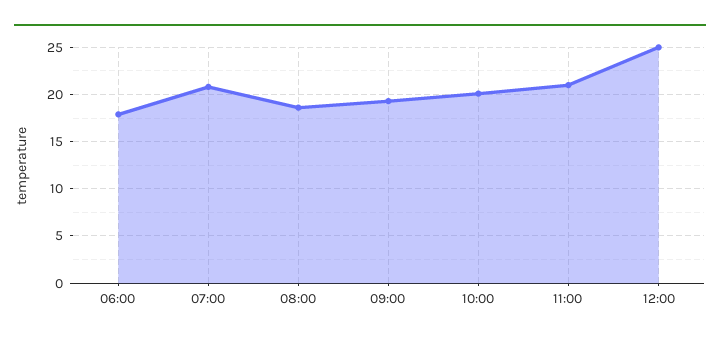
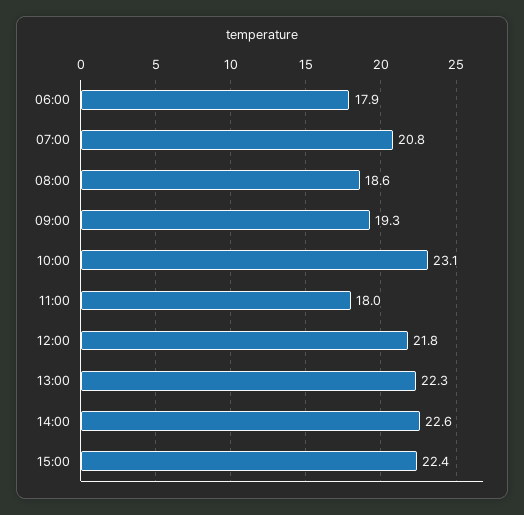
10:00: 20 -> 23.1
11:00: 21 -> 18
12:00: 25 -> 21.8
13:00: none -> 22.3
14:00: none -> 22.6
15:00: none -> 22.4

